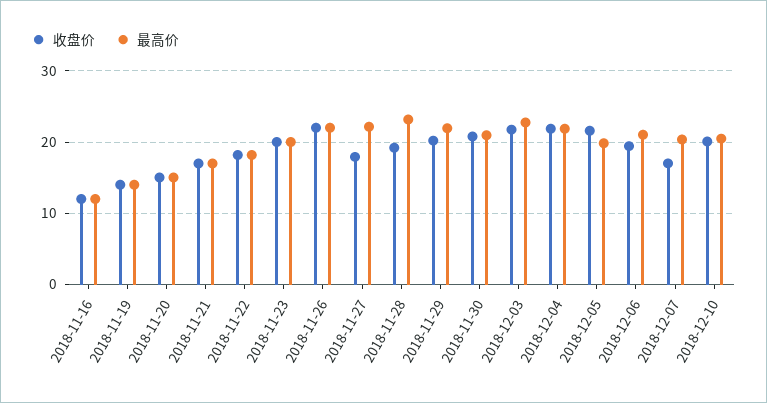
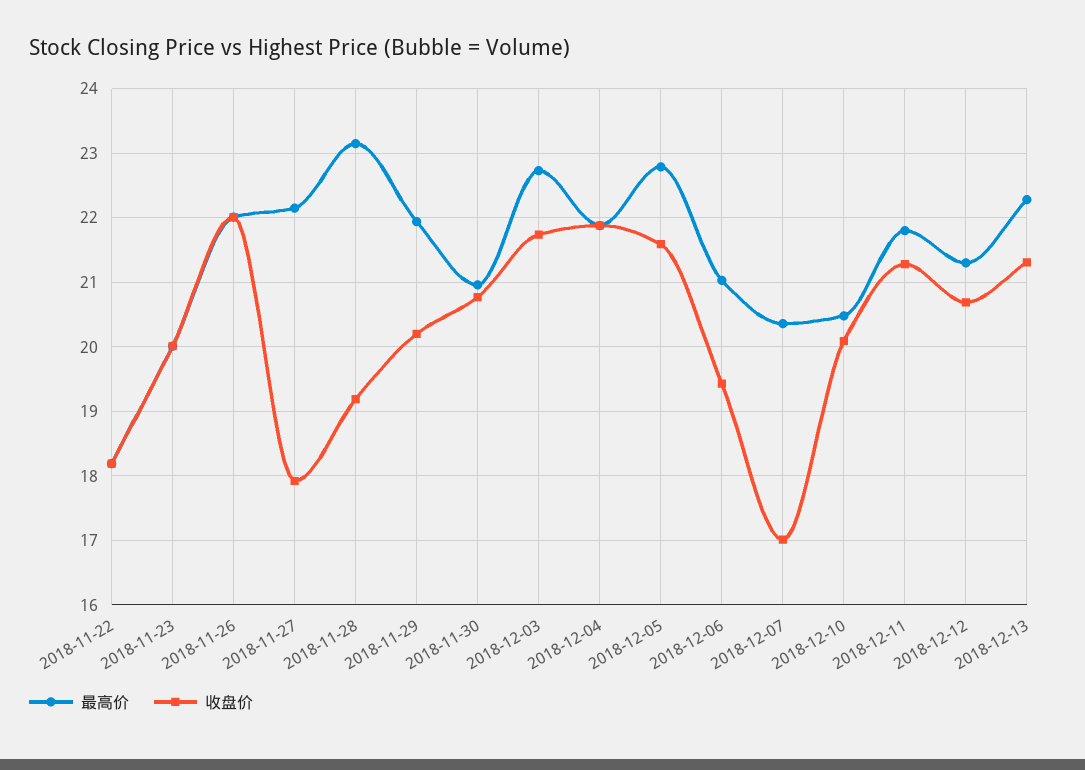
收盘价, 2018-11-16: 12 -> none
最高价, 2018-11-16: 12 -> none
收盘价, 2018-11-19: 14 -> none
最高价, 2018-11-19: 14 -> none
收盘价, 2018-11-20: 15 -> none
最高价, 2018-11-20: 15 -> none
收盘价, 2018-11-21: 17 -> none
最高价, 2018-11-21: 17 -> none
最高价, 2018-12-05: 20 -> 22.8
最高价, 2018-12-11: none -> 21.8
收盘价, 2018-12-11: none -> 21.3
最高价, 2018-12-12: none -> 21.3
收盘价, 2018-12-12: none -> 20.7
最高价, 2018-12-13: none -> 22.3
收盘价, 2018-12-13: none -> 21.3

